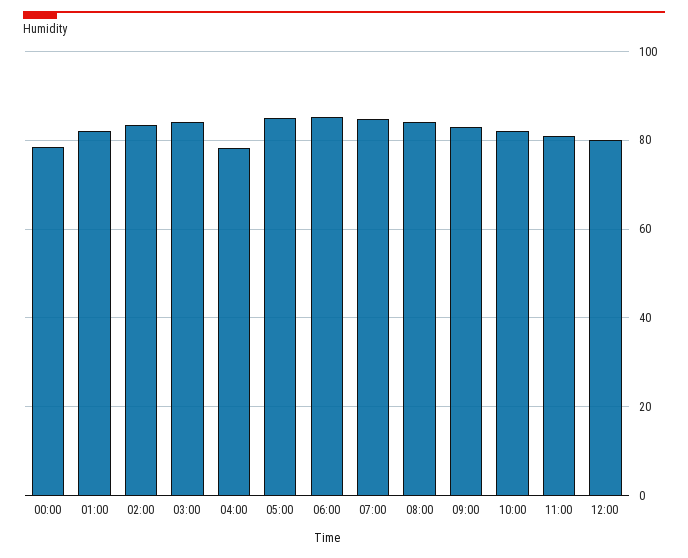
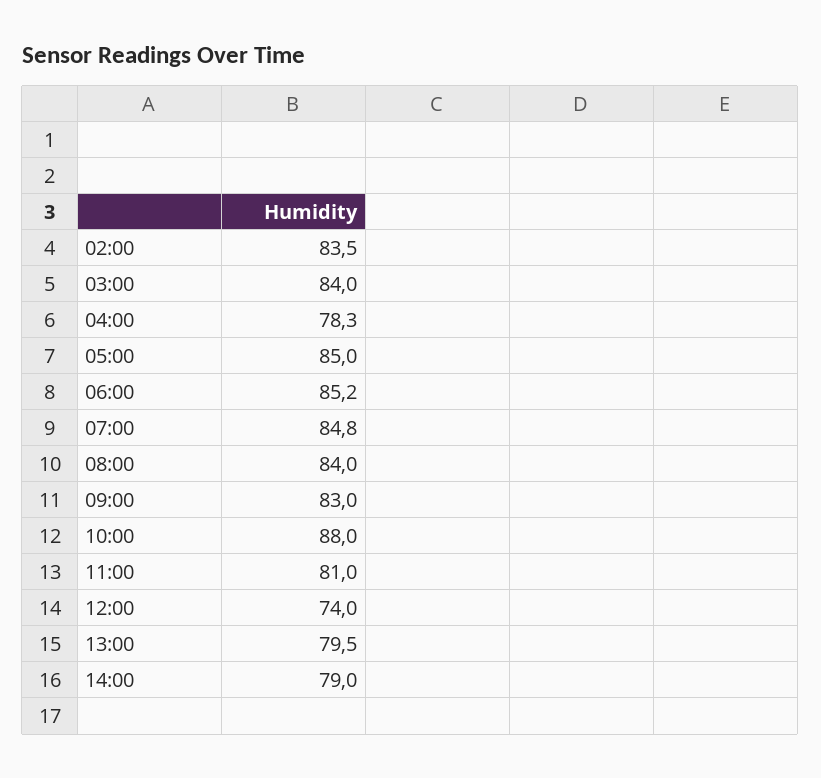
00:00: 78 -> none
01:00: 82 -> none
10:00: 82 -> 88
12:00: 80 -> 74
13:00: none -> 79.5
14:00: none -> 79

